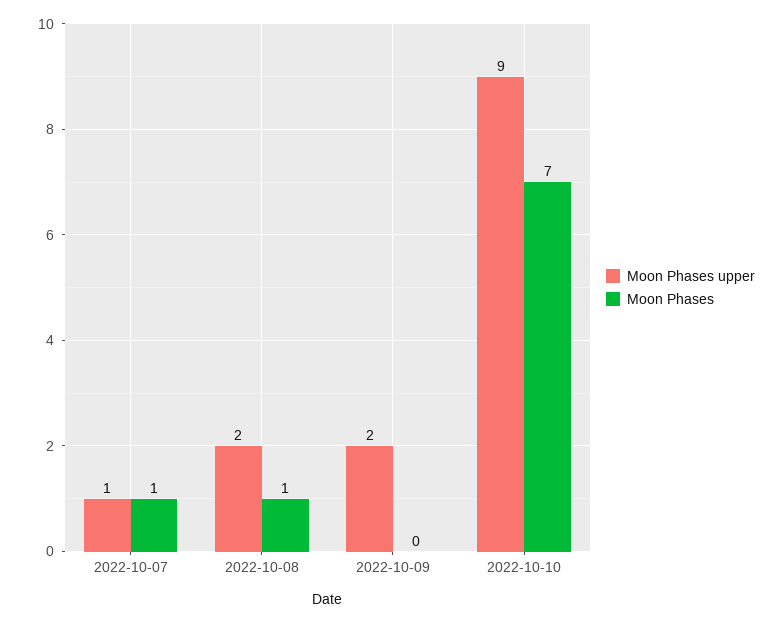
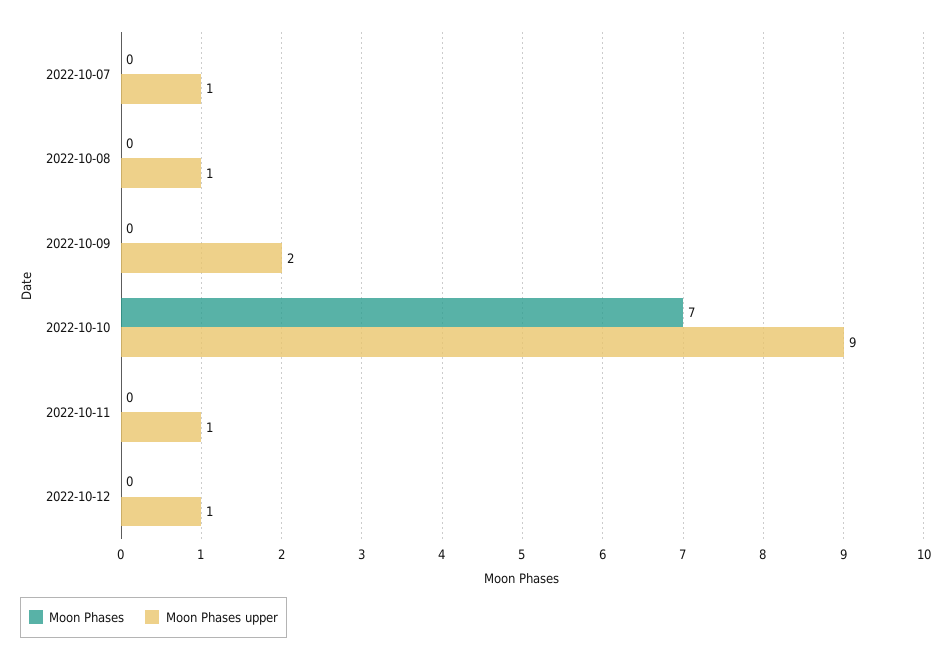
Moon Phases, 2022-10-07: 1 -> 0
Moon Phases upper, 2022-10-08: 2 -> 1
Moon Phases, 2022-10-08: 1 -> 0
Moon Phases, 2022-10-11: none -> 0
Moon Phases upper, 2022-10-11: none -> 1
Moon Phases, 2022-10-12: none -> 0
Moon Phases upper, 2022-10-12: none -> 1

